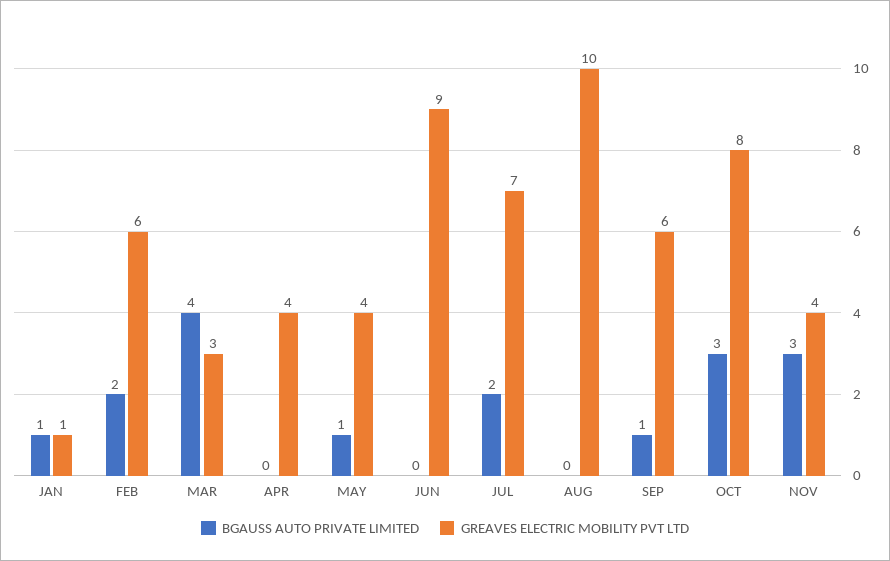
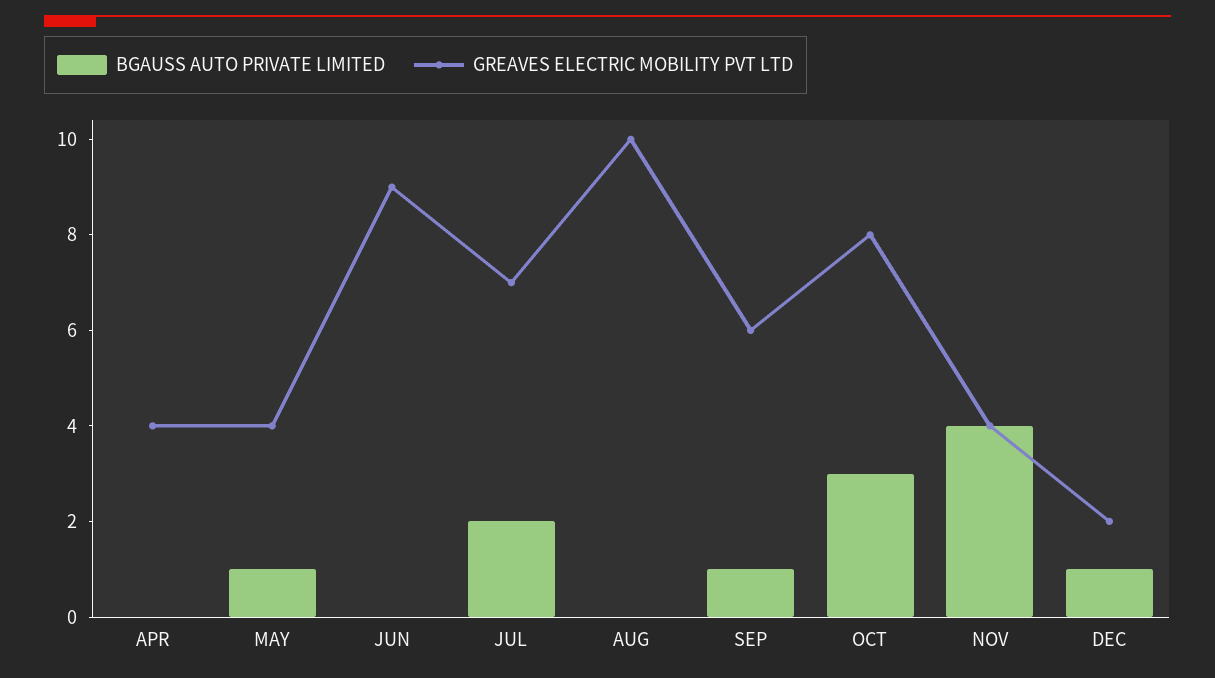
BGAUSS AUTO PRIVATE LIMITED, JAN: 1 -> none
GREAVES ELECTRIC MOBILITY PVT LTD, JAN: 1 -> none
BGAUSS AUTO PRIVATE LIMITED, FEB: 2 -> none
GREAVES ELECTRIC MOBILITY PVT LTD, FEB: 6 -> none
BGAUSS AUTO PRIVATE LIMITED, MAR: 4 -> none
GREAVES ELECTRIC MOBILITY PVT LTD, MAR: 3 -> none
BGAUSS AUTO PRIVATE LIMITED, NOV: 3 -> 4
BGAUSS AUTO PRIVATE LIMITED, DEC: none -> 1
GREAVES ELECTRIC MOBILITY PVT LTD, DEC: none -> 2

